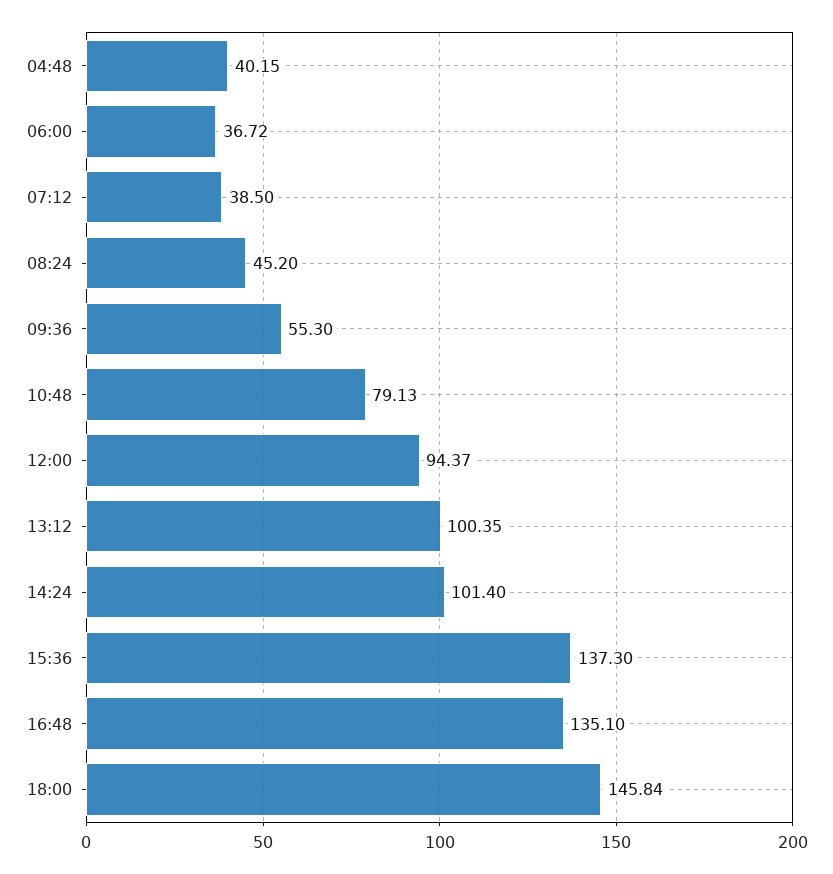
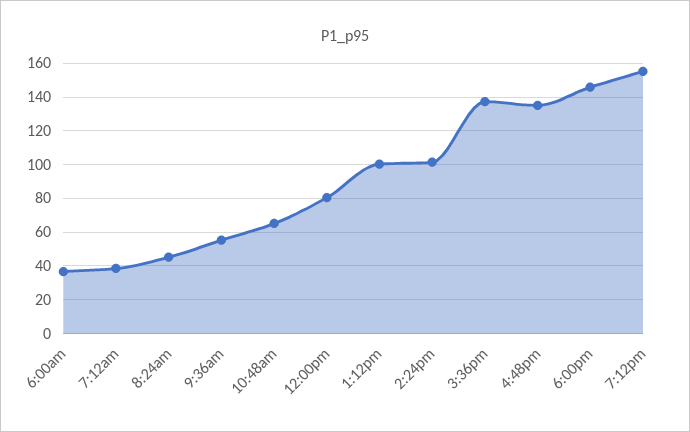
04:48: 40.15 -> none
10:48: 79.13 -> 65
12:00: 94.37 -> 80
7:12pm: none -> 155

